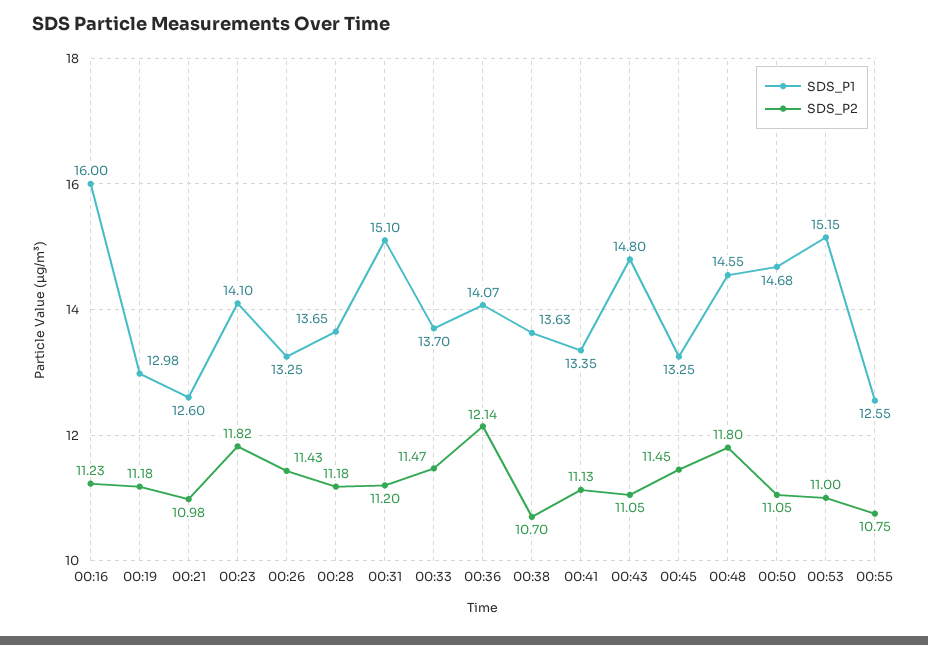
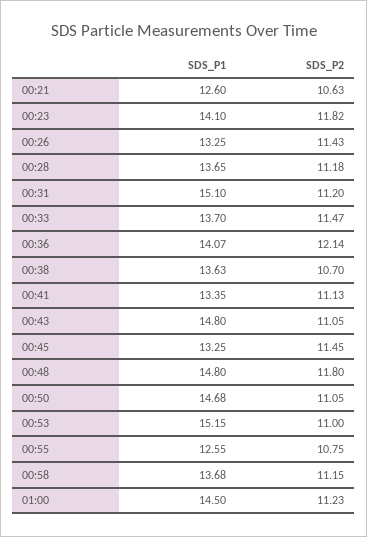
SDS_P1, 00:16: 16 -> none
SDS_P2, 00:16: 11.23 -> none
SDS_P1, 00:19: 12.98 -> none
SDS_P2, 00:19: 11.18 -> none
SDS_P2, 00:21: 10.98 -> 10.63
SDS_P1, 00:48: 14.55 -> 14.8
SDS_P1, 00:58: none -> 13.68
SDS_P2, 00:58: none -> 11.15
SDS_P1, 01:00: none -> 14.5
SDS_P2, 01:00: none -> 11.23

